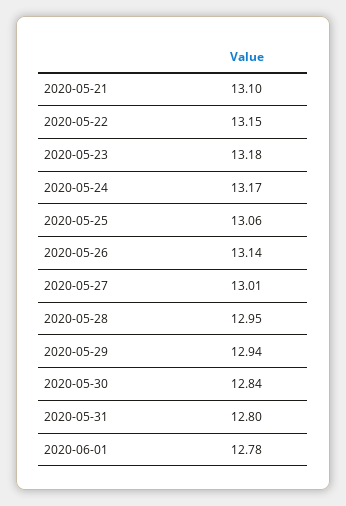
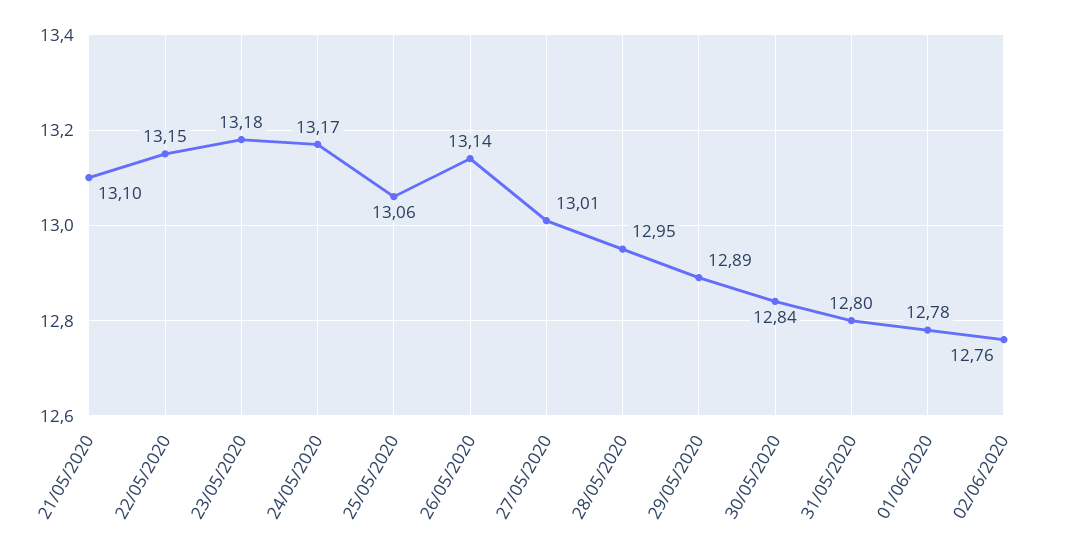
2020-05-29: 12.94 -> 12.89
02/06/2020: none -> 12.76

